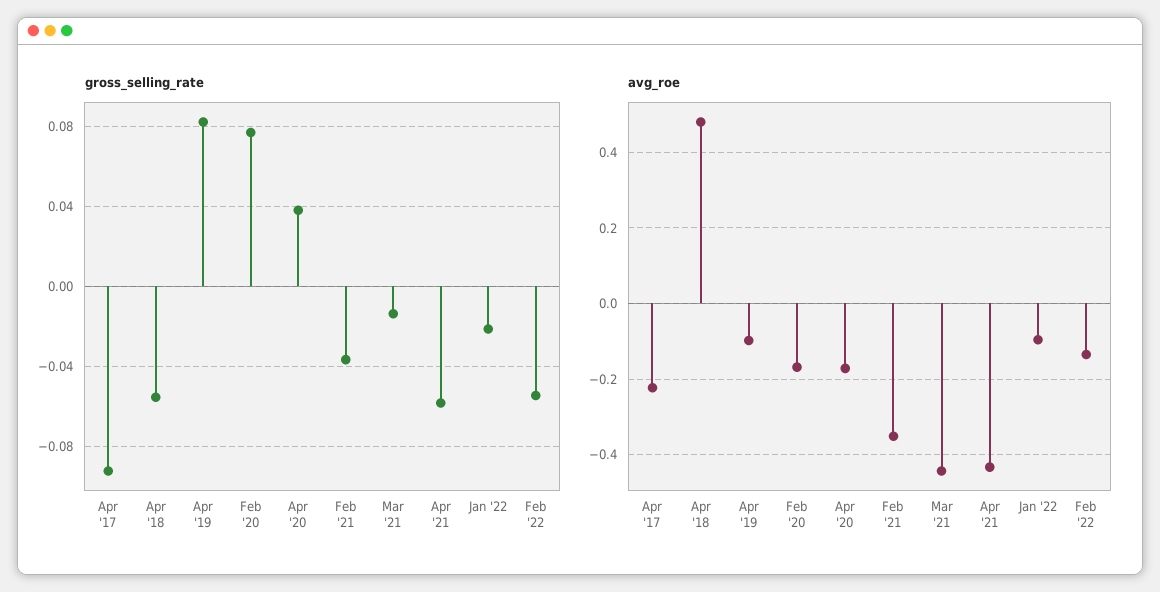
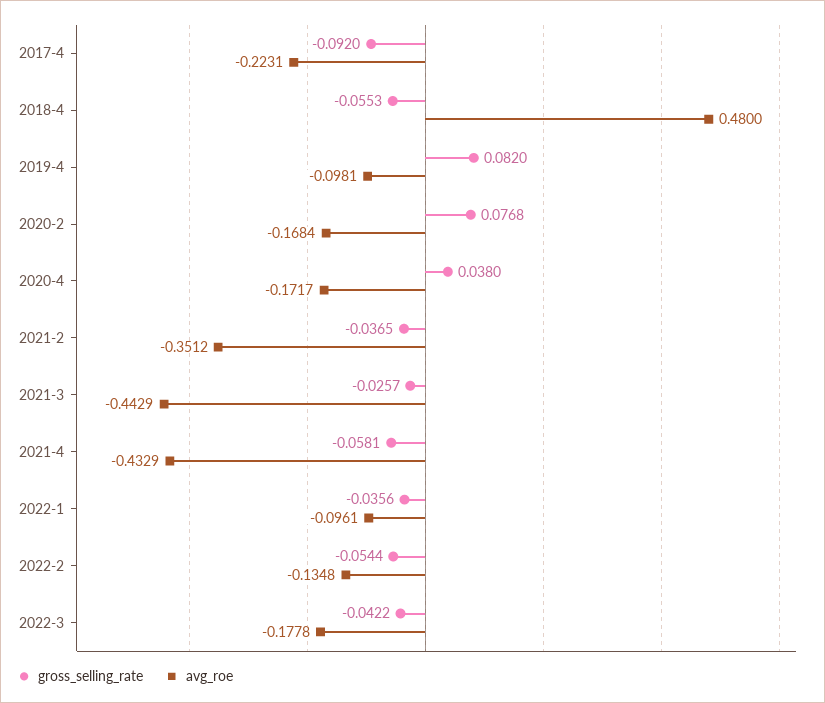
gross_selling_rate, Mar '21: -0.015 -> -0.0257
gross_selling_rate, Jan '22: -0.02 -> -0.0356
gross_selling_rate, 2022-3: none -> -0.0422
avg_roe, 2022-3: none -> -0.1778

